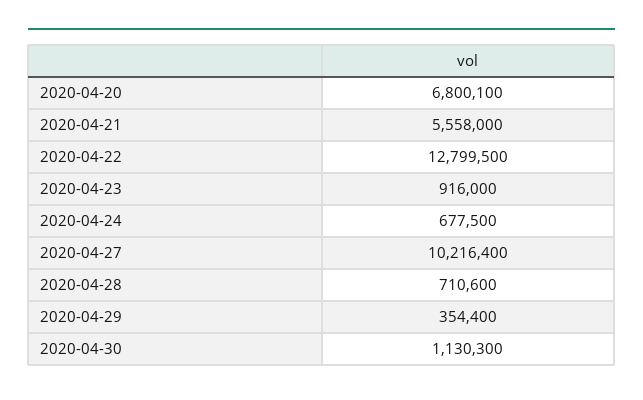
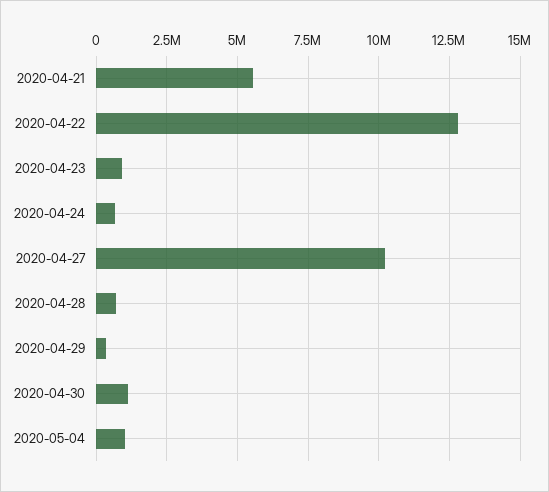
2020-04-20: 6800100 -> none
2020-05-04: none -> 1000000

